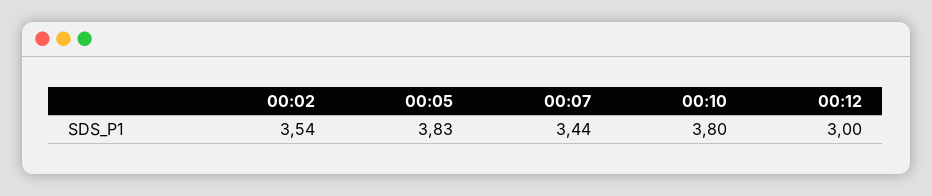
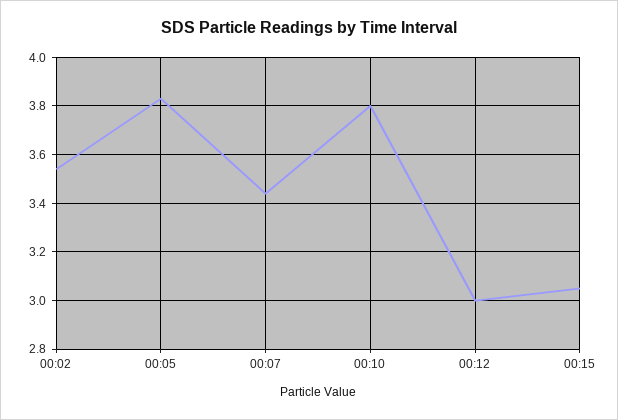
00:15: none -> 3.05

